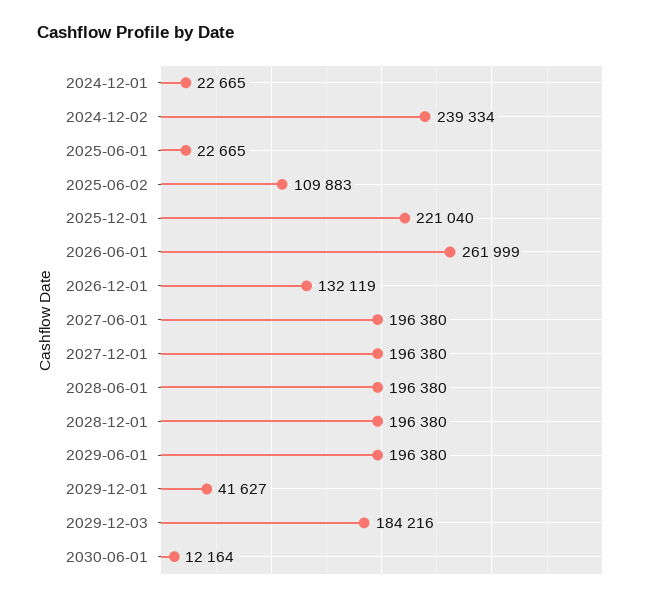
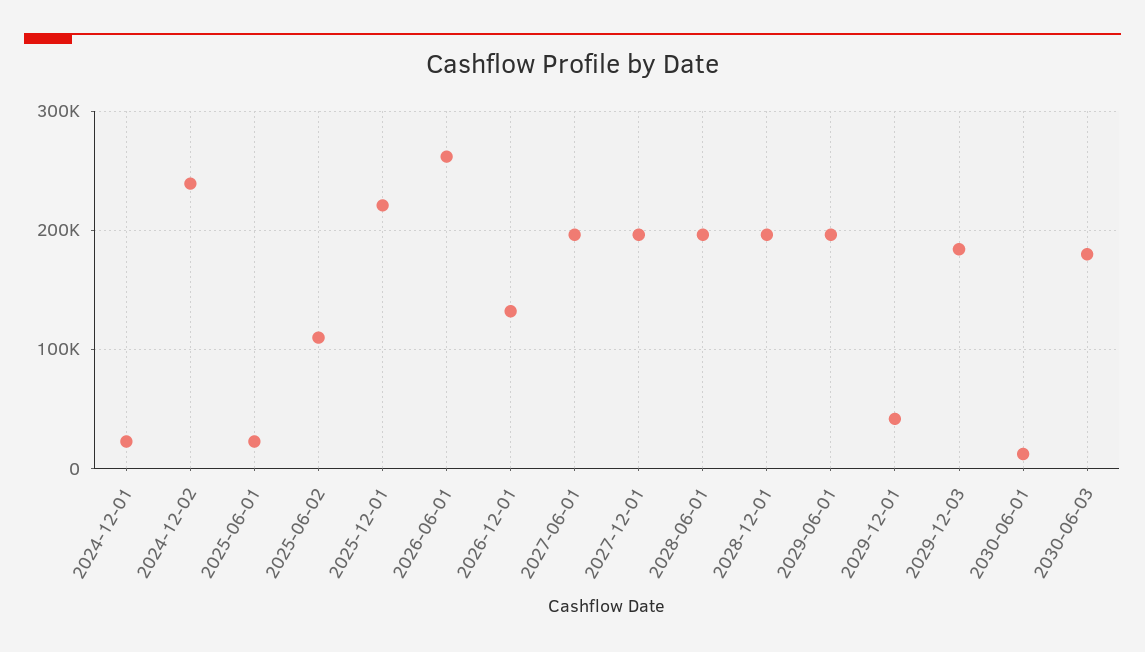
2030-06-03: none -> 180000

